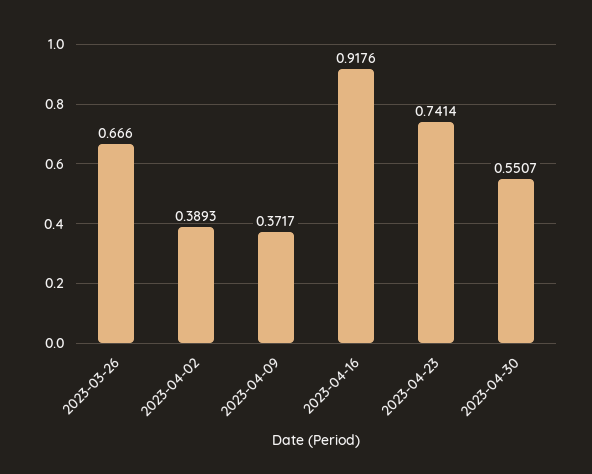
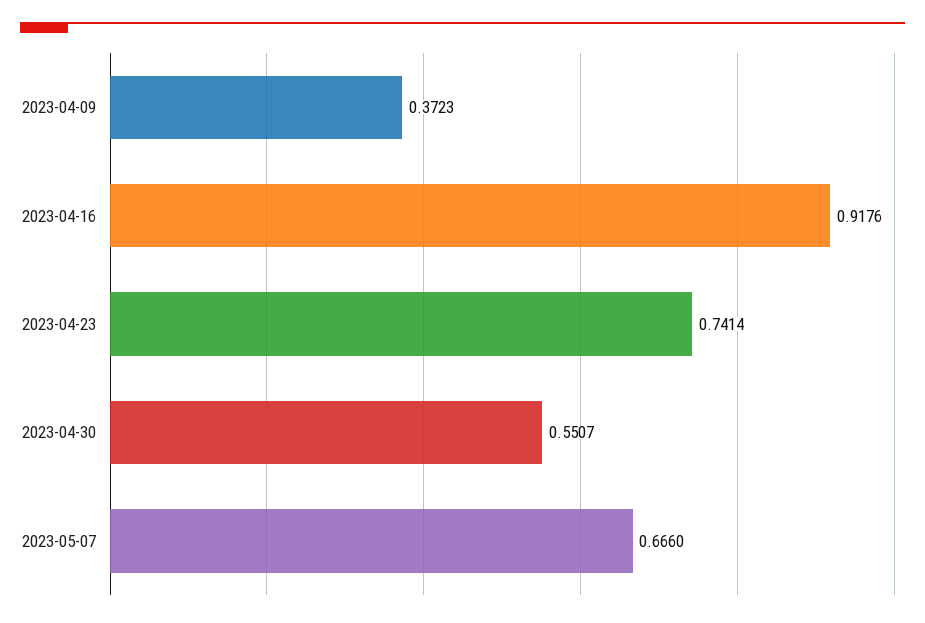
2023-03-26: 0.666 -> none
2023-04-02: 0.3893 -> none
2023-04-09: 0.3717 -> 0.3723
2023-05-07: none -> 0.666

